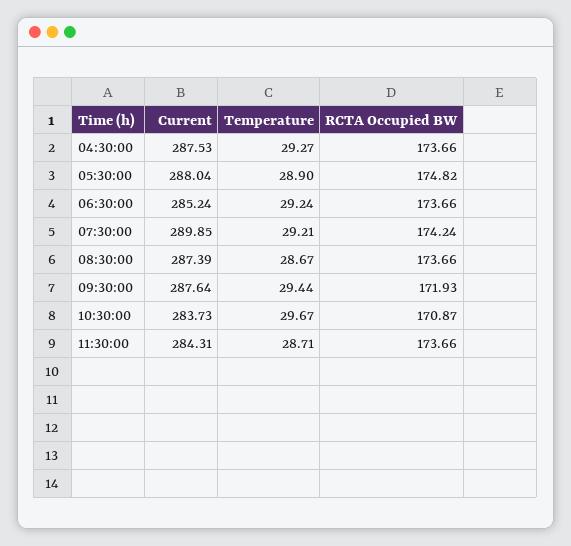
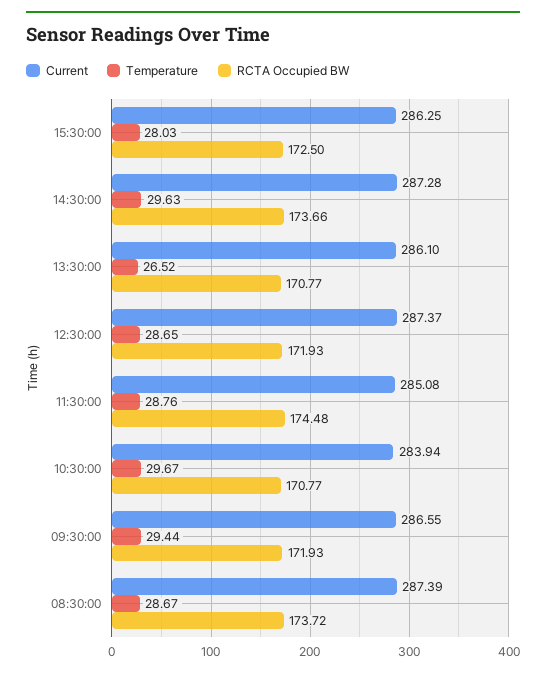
Current, 04:30:00: 287.53 -> none
Temperature, 04:30:00: 29.27 -> none
RCTA Occupied BW, 04:30:00: 173.66 -> none
Current, 05:30:00: 288.04 -> none
Temperature, 05:30:00: 28.9 -> none
RCTA Occupied BW, 05:30:00: 174.82 -> none
Current, 06:30:00: 285.24 -> none
Temperature, 06:30:00: 29.24 -> none
RCTA Occupied BW, 06:30:00: 173.66 -> none
Current, 07:30:00: 289.85 -> none
Temperature, 07:30:00: 29.21 -> none
RCTA Occupied BW, 07:30:00: 174.24 -> none
RCTA Occupied BW, 08:30:00: 173.66 -> 173.72
Current, 09:30:00: 287.64 -> 286.55
Current, 10:30:00: 283.73 -> 283.94
RCTA Occupied BW, 10:30:00: 170.87 -> 170.77
Current, 11:30:00: 284.31 -> 285.08
Temperature, 11:30:00: 28.71 -> 28.76
RCTA Occupied BW, 11:30:00: 173.66 -> 174.48
Current, 15:30:00: none -> 286.25
Temperature, 15:30:00: none -> 28.03
RCTA Occupied BW, 15:30:00: none -> 172.5
Current, 14:30:00: none -> 287.28
Temperature, 14:30:00: none -> 29.63
RCTA Occupied BW, 14:30:00: none -> 173.66
Current, 13:30:00: none -> 286.1
Temperature, 13:30:00: none -> 26.52
RCTA Occupied BW, 13:30:00: none -> 170.77
Current, 12:30:00: none -> 287.37
Temperature, 12:30:00: none -> 28.65
RCTA Occupied BW, 12:30:00: none -> 171.93

